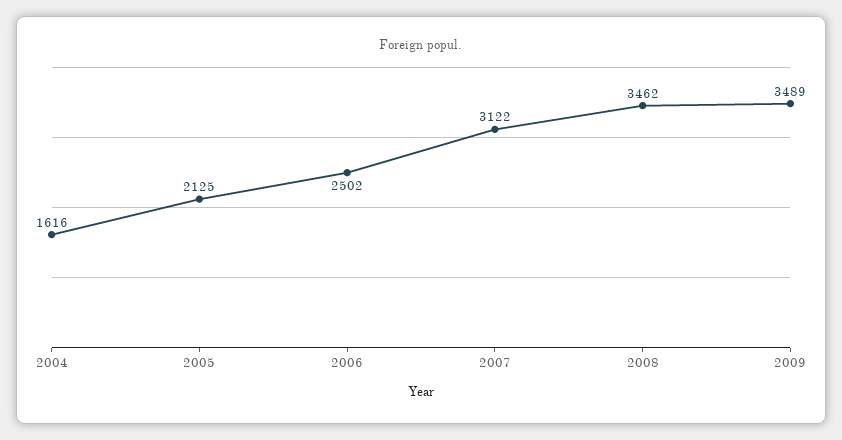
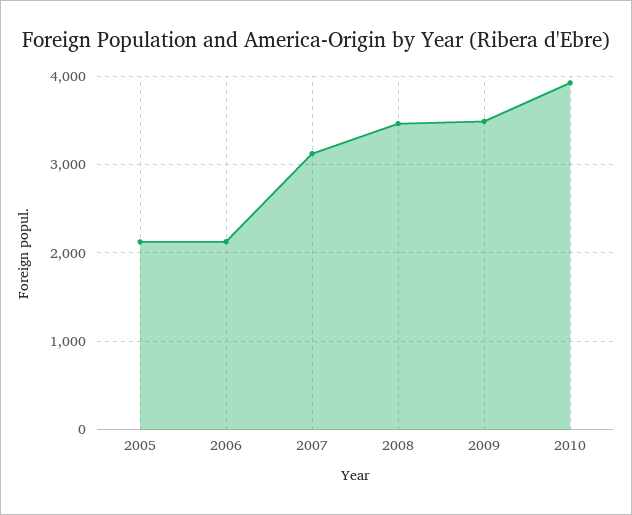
2004: 1616 -> none
2006: 2502 -> 2100
2010: none -> 3900

